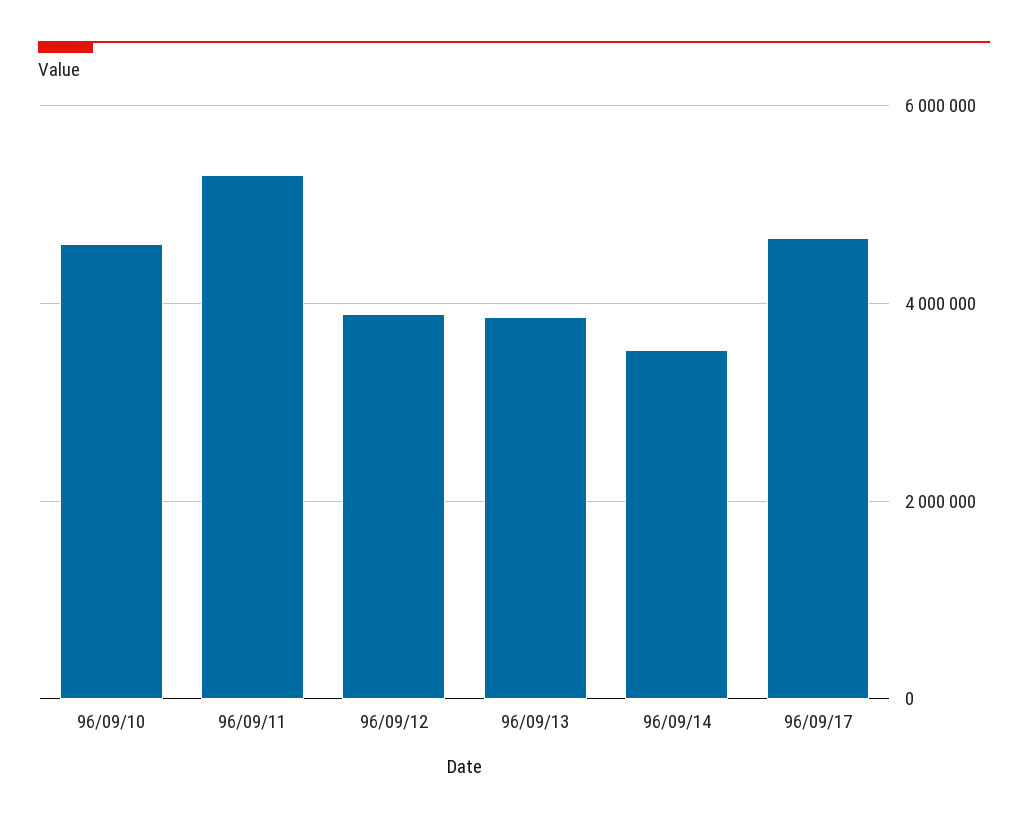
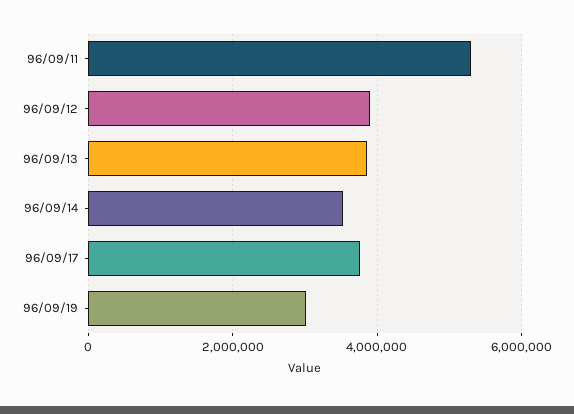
96/09/10: 4600000 -> none
96/09/17: 4600000 -> 3800000
96/09/19: none -> 3000000

